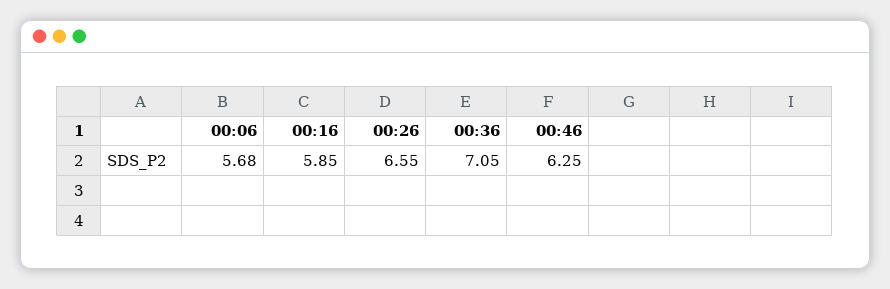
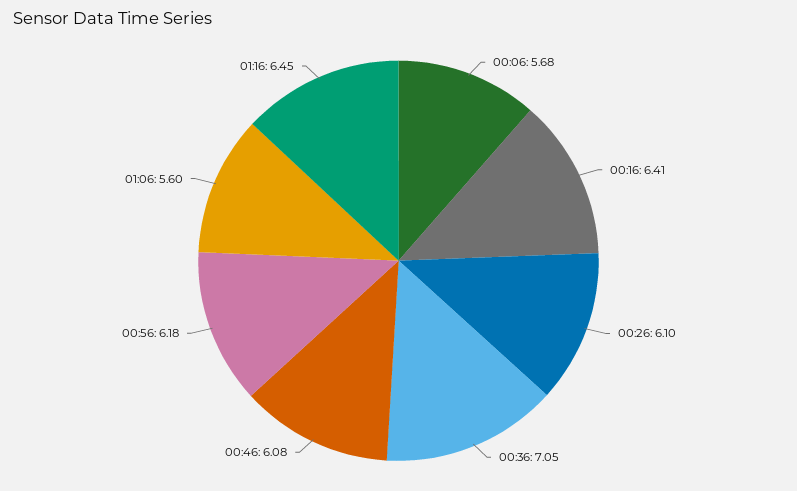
00:16: 5.85 -> 6.41
00:26: 6.55 -> 6.1
00:46: 6.25 -> 6.08
00:56: none -> 6.18
01:06: none -> 5.6
01:16: none -> 6.45

